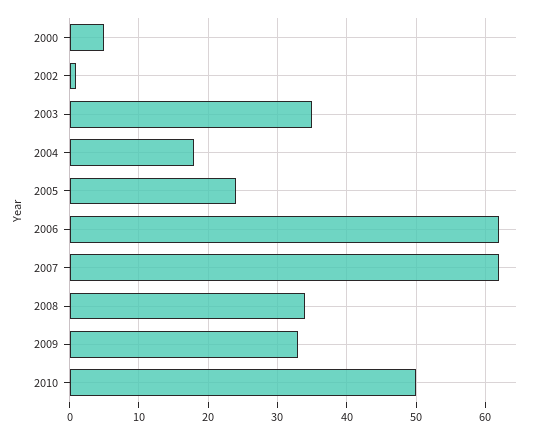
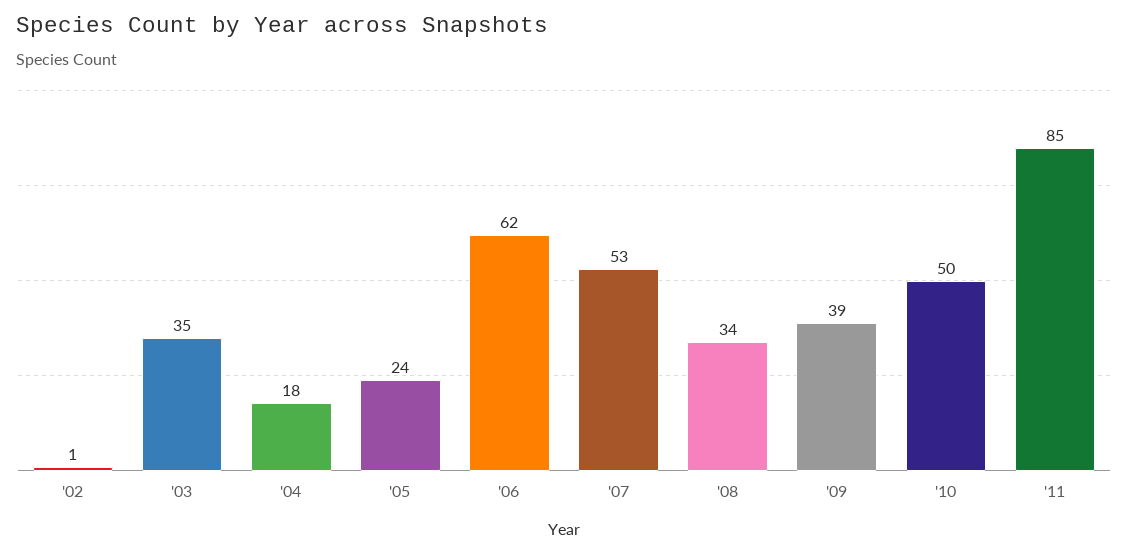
2000: 5 -> none
2007: 62 -> 53
2009: 33 -> 39
'11: none -> 85

